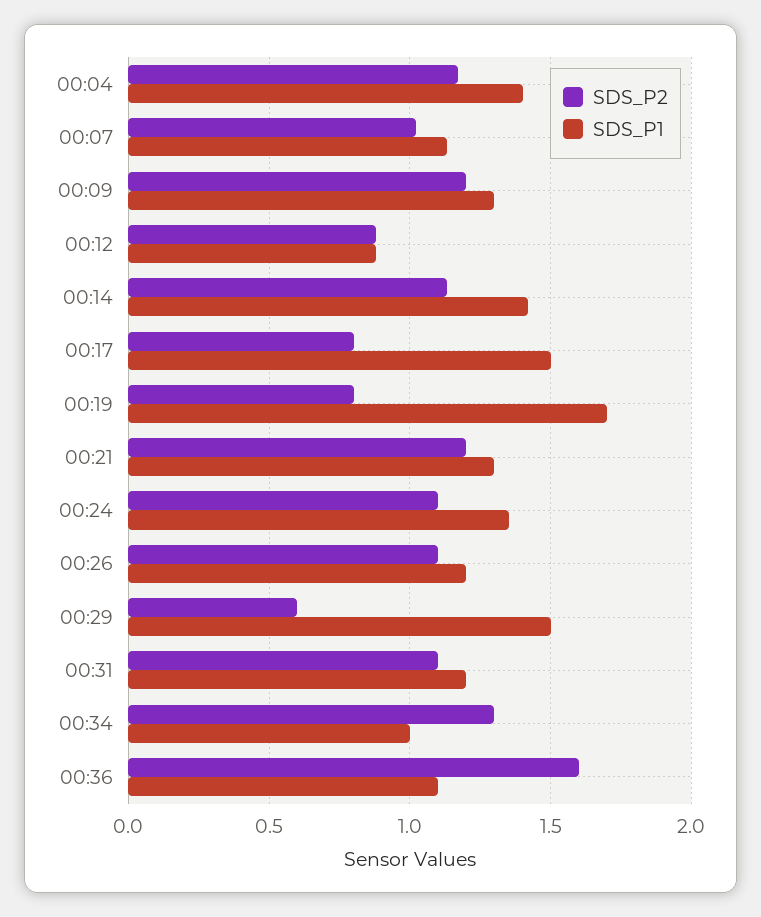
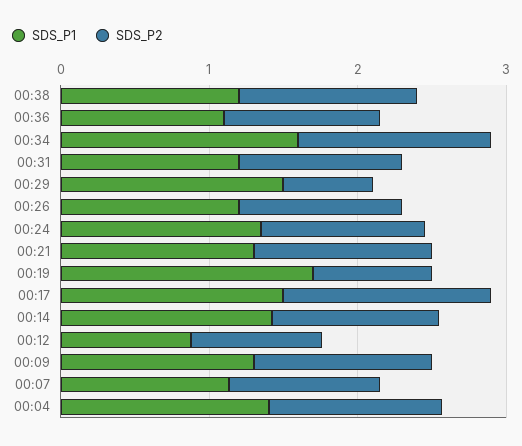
SDS_P2, 00:17: 0.8 -> 1.4
SDS_P1, 00:34: 1 -> 1.6
SDS_P2, 00:36: 1.6 -> 1
SDS_P1, 00:38: none -> 1.2
SDS_P2, 00:38: none -> 1.2

